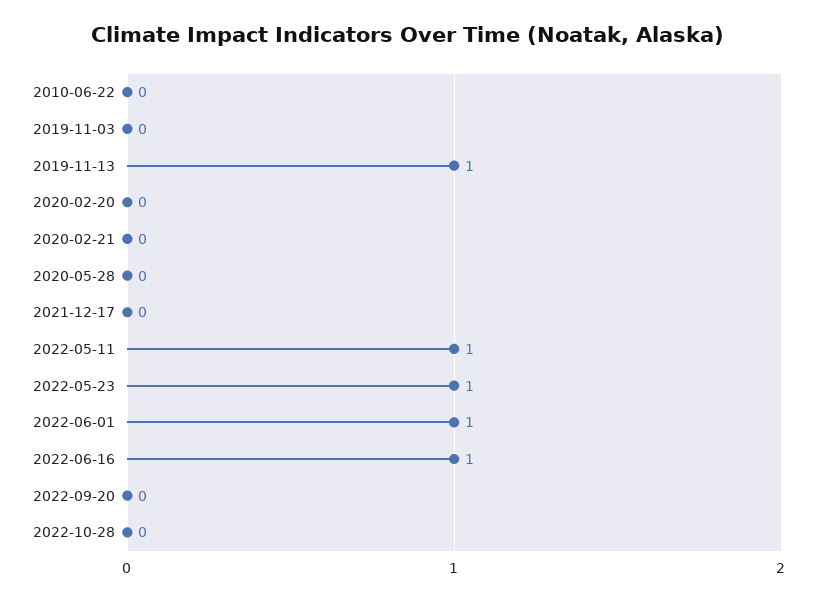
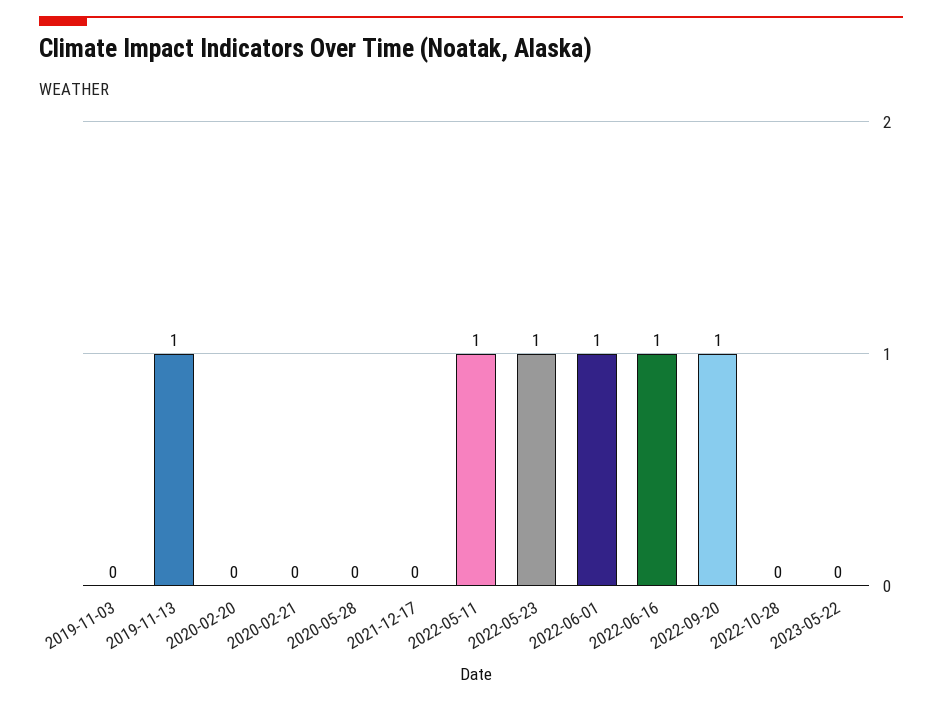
2010-06-22: 0 -> none
2022-09-20: 0 -> 1
2023-05-22: none -> 0

